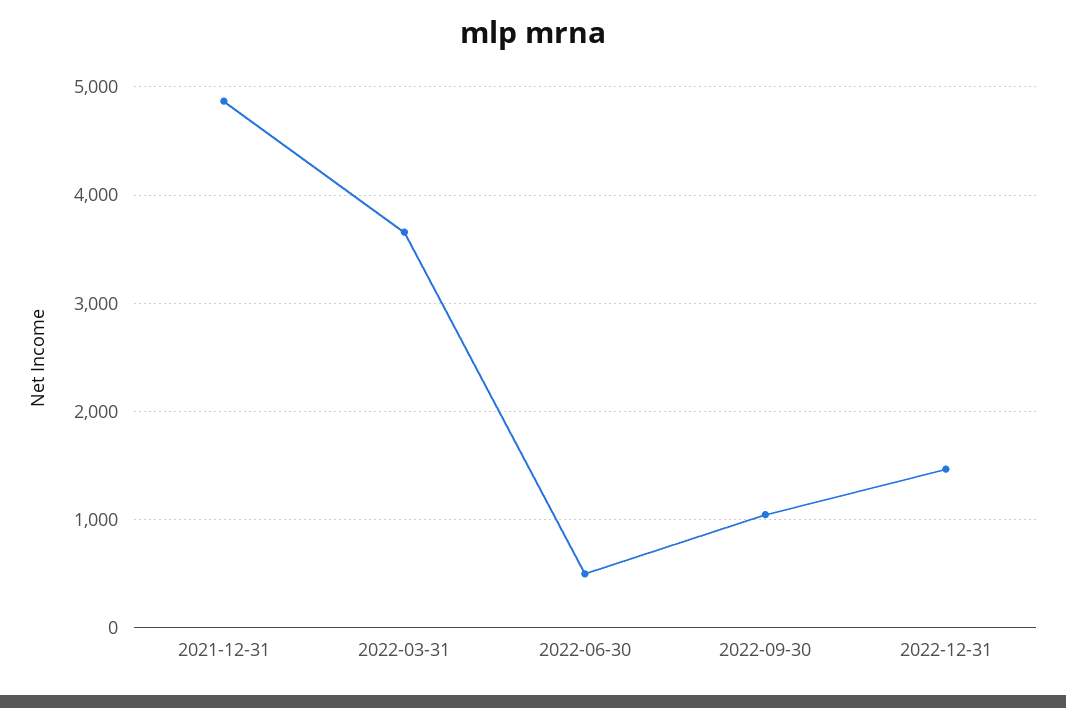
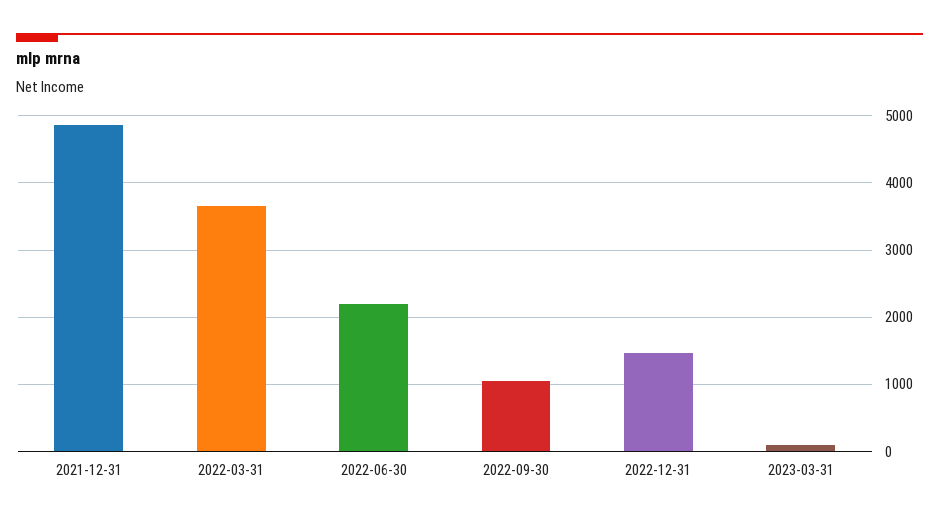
2022-06-30: 500 -> 2200
2023-03-31: none -> 100

